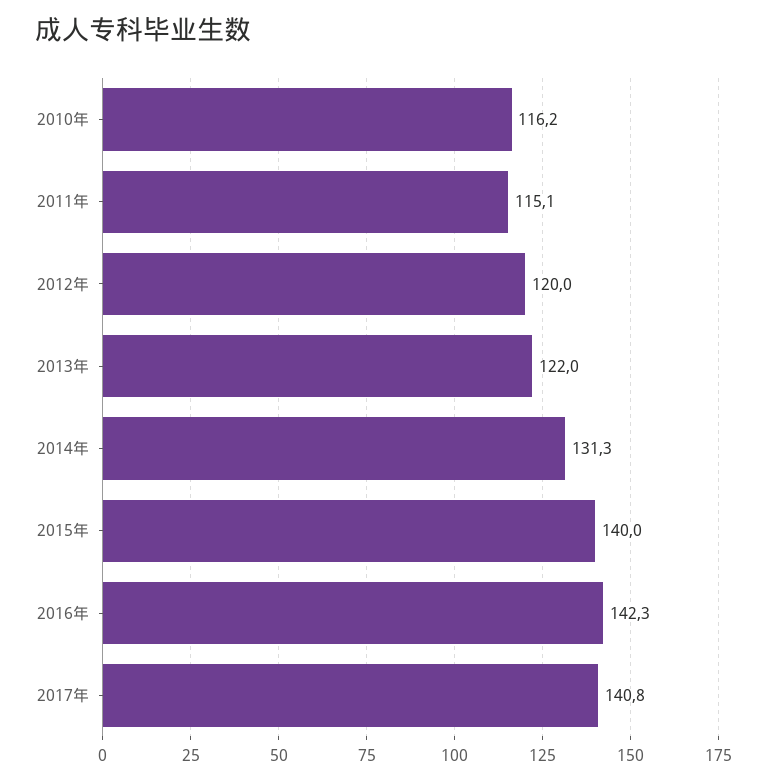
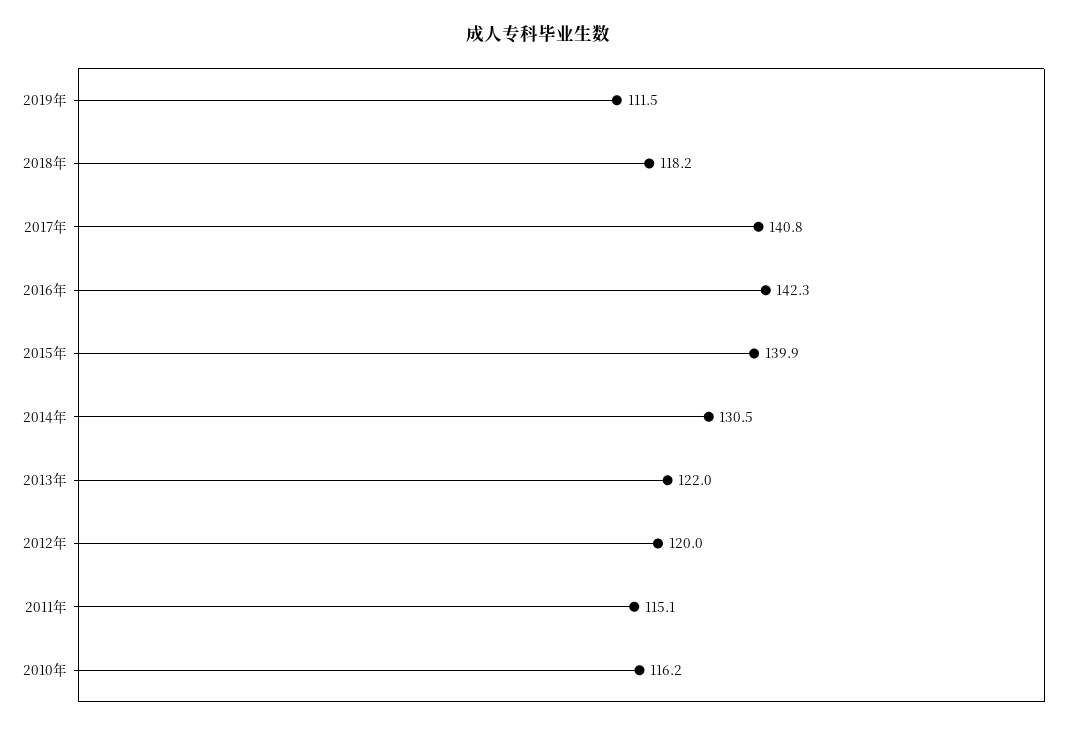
2014年: 131.3 -> 130.5
2015年: 140 -> 139.9
2019年: none -> 111.5
2018年: none -> 118.2

